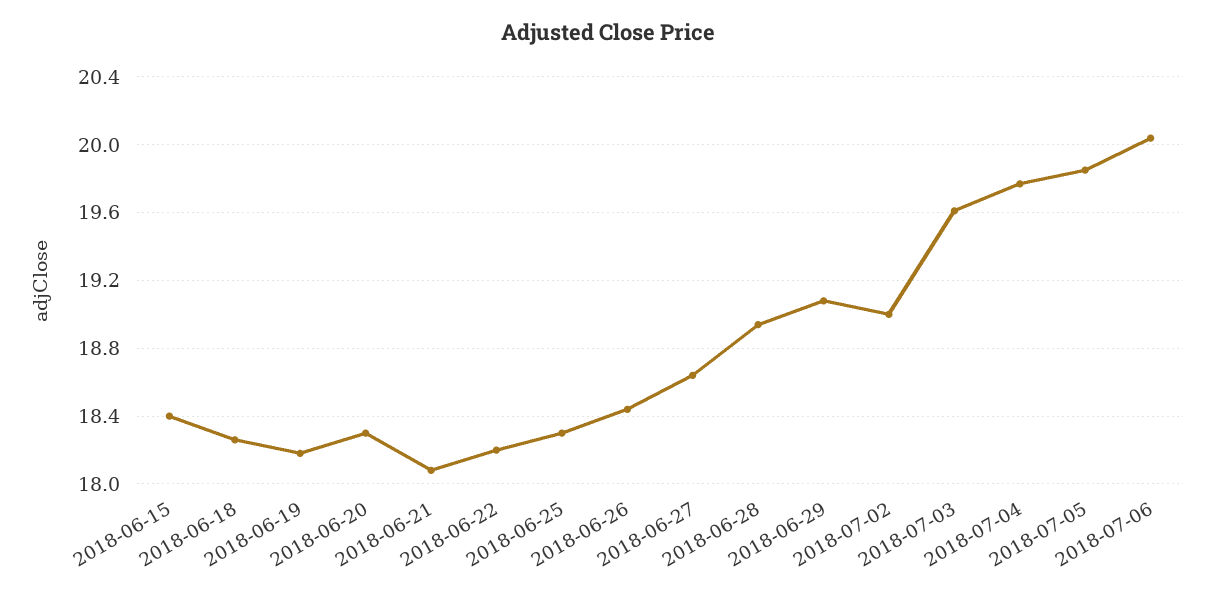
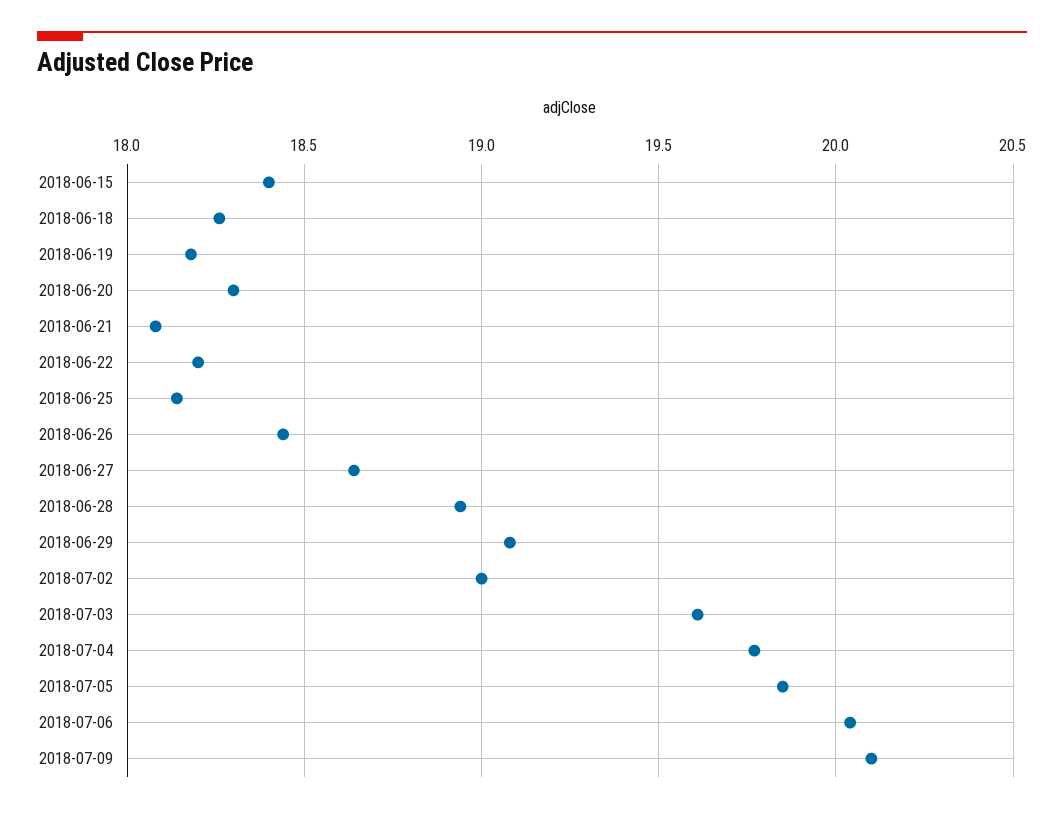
2018-06-25: 18.3 -> 18.15
2018-07-09: none -> 20.1

